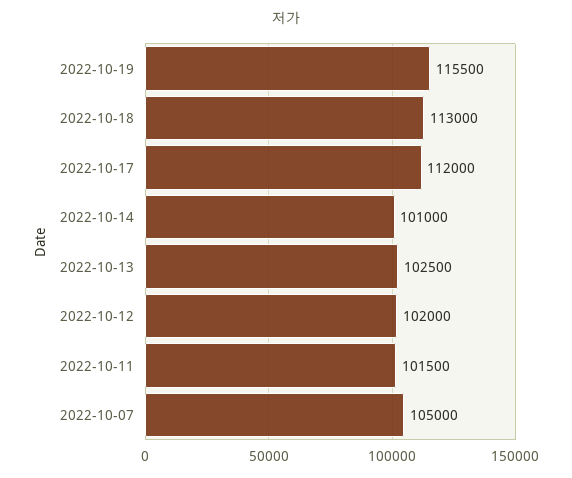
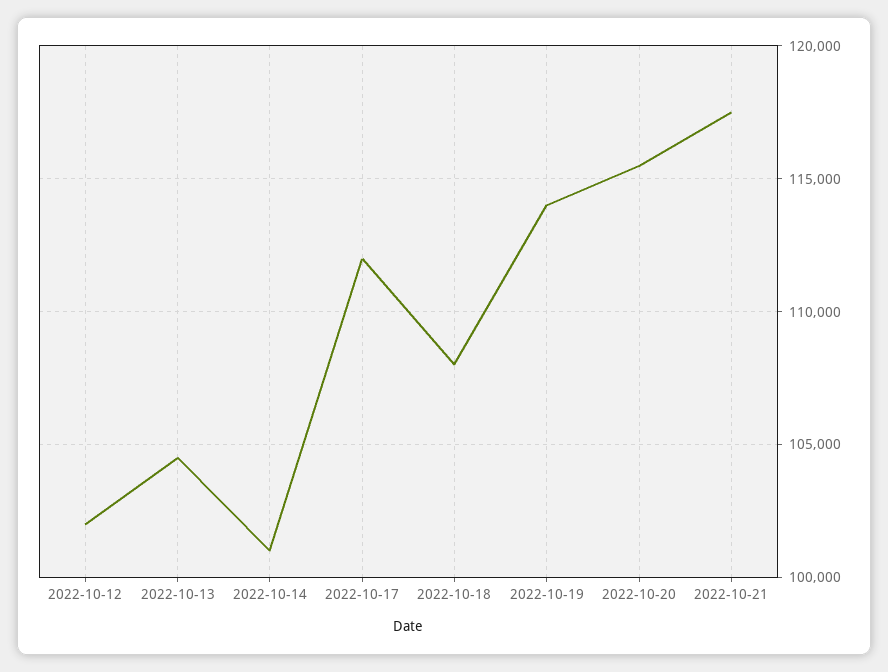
2022-10-19: 115500 -> 114000
2022-10-18: 113000 -> 108000
2022-10-13: 102500 -> 104500
2022-10-11: 101500 -> none
2022-10-07: 105000 -> none
2022-10-20: none -> 115500
2022-10-21: none -> 117500

